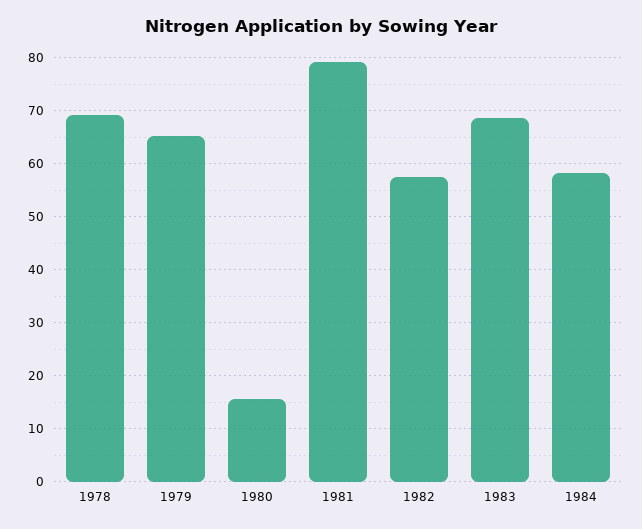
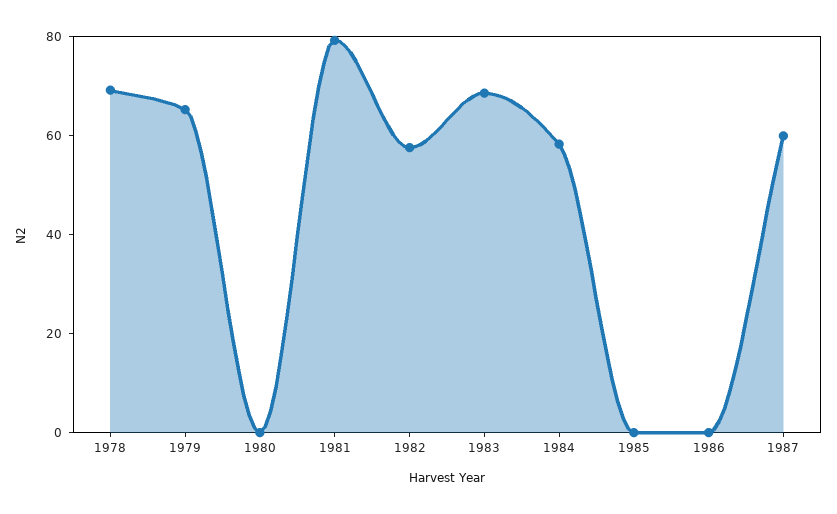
1980: 16 -> 0
1985: none -> 0
1986: none -> 0
1987: none -> 60

